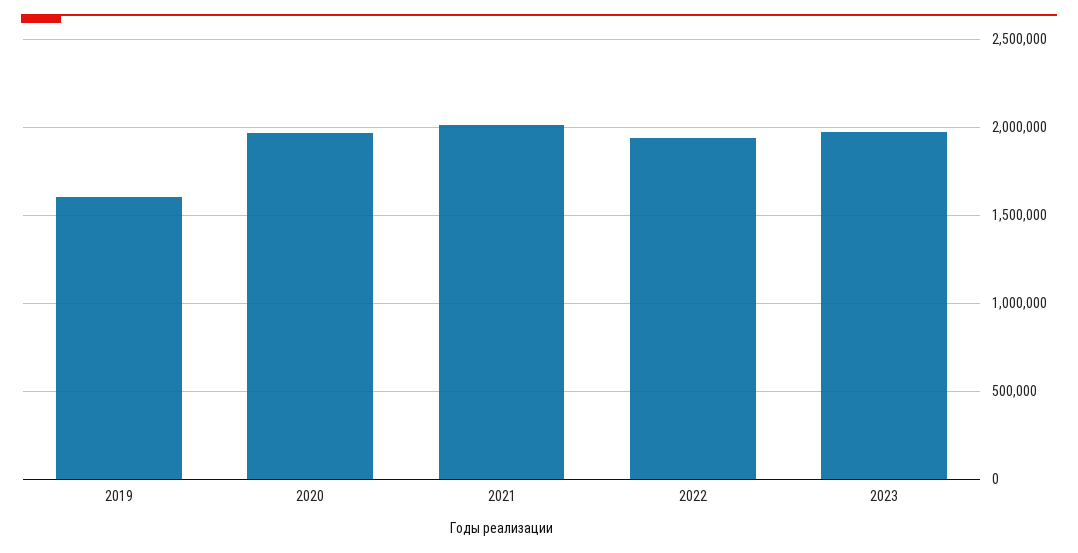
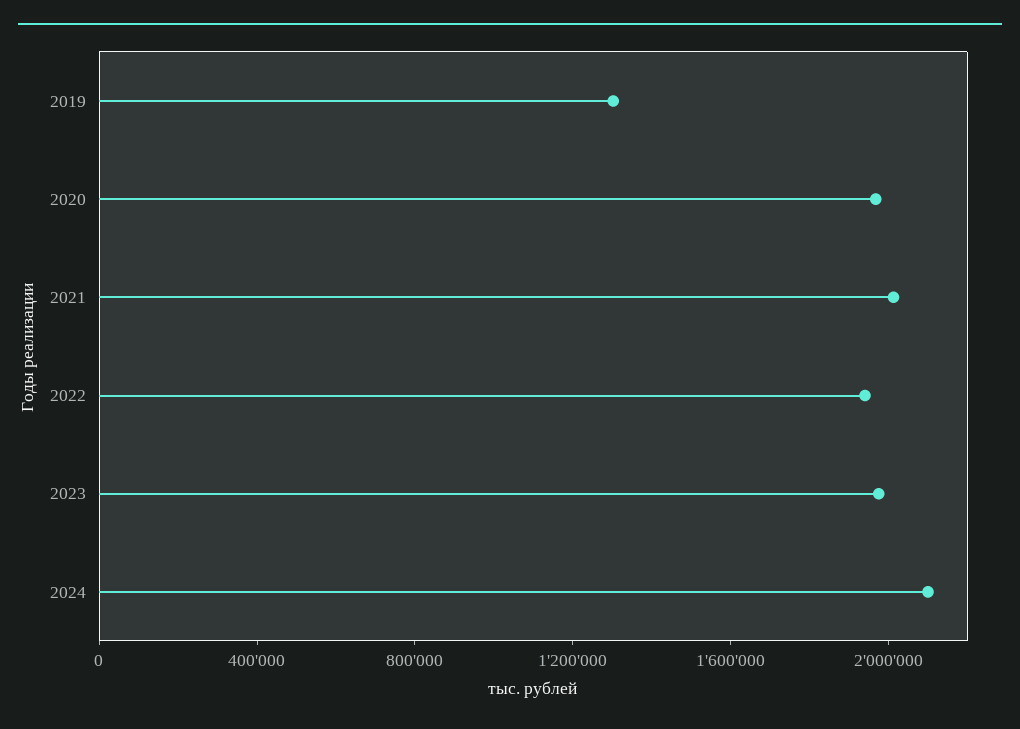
2019: 1600000 -> 1300000
2024: none -> 2100000

